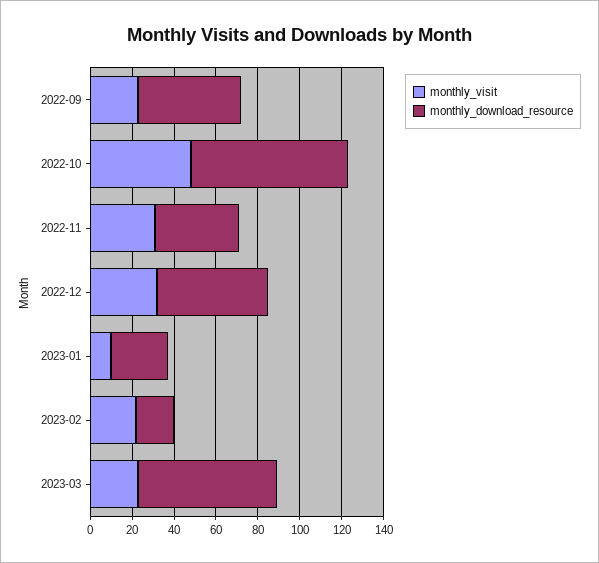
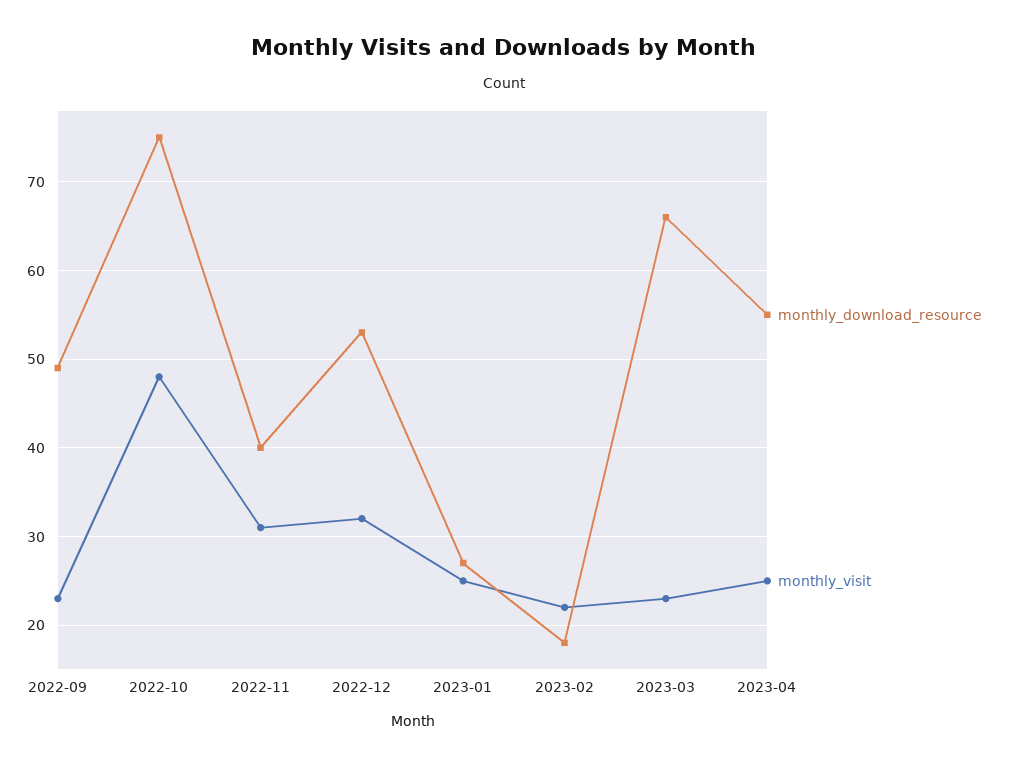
monthly_visit, 2023-01: 10 -> 25
monthly_download_resource, 2023-04: none -> 55
monthly_visit, 2023-04: none -> 25

